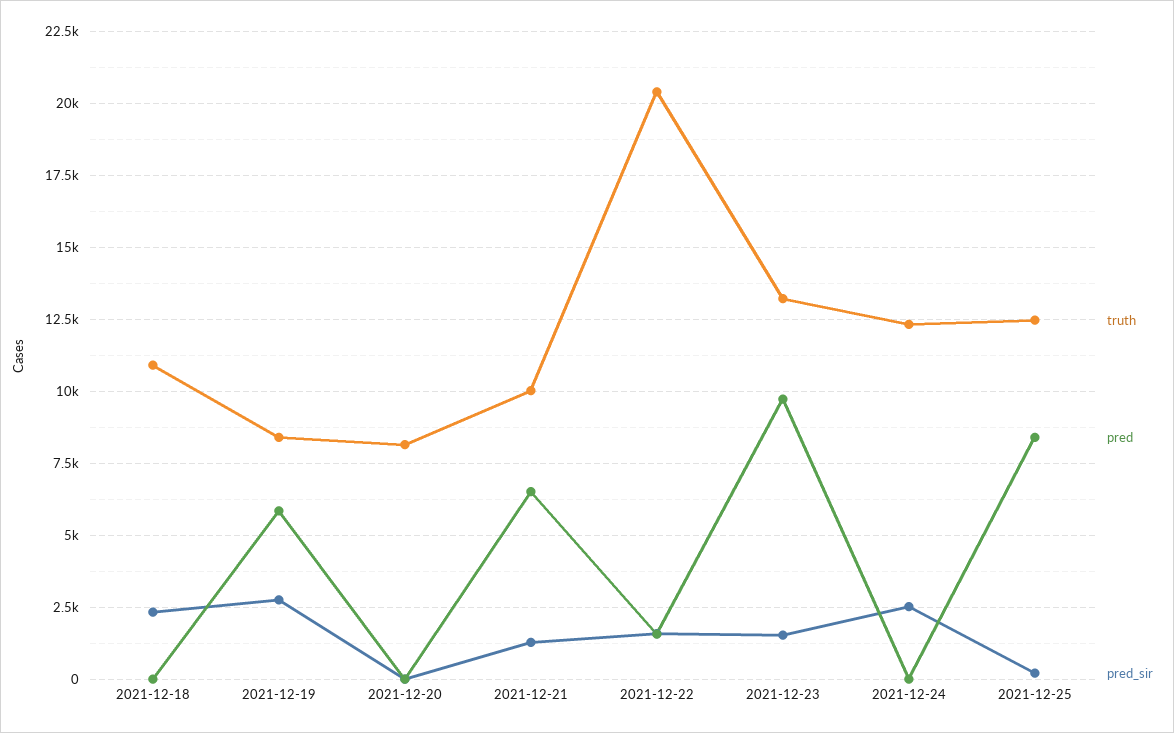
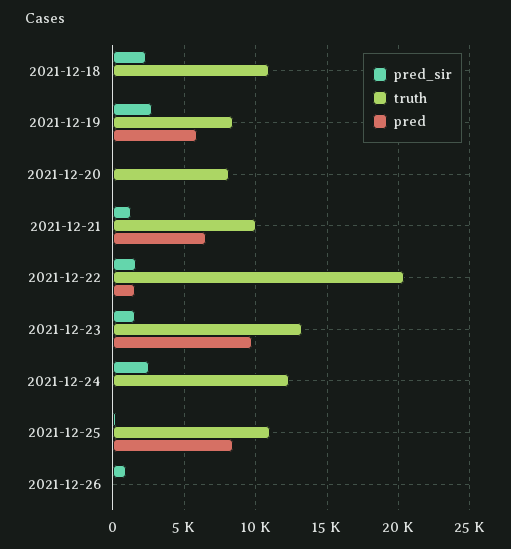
truth, 2021-12-25: 12500 -> 11000
pred_sir, 2021-12-26: none -> 1000
truth, 2021-12-26: none -> 0
pred, 2021-12-26: none -> 0

